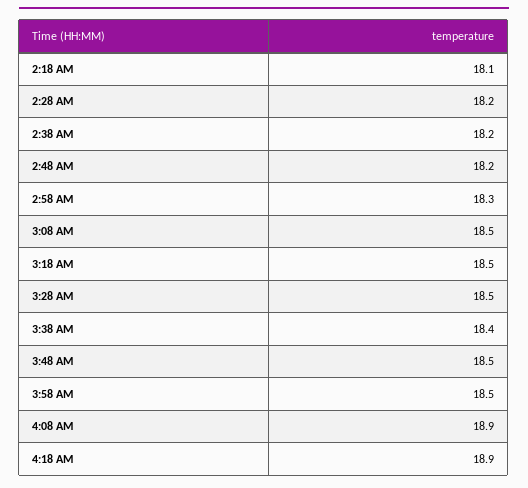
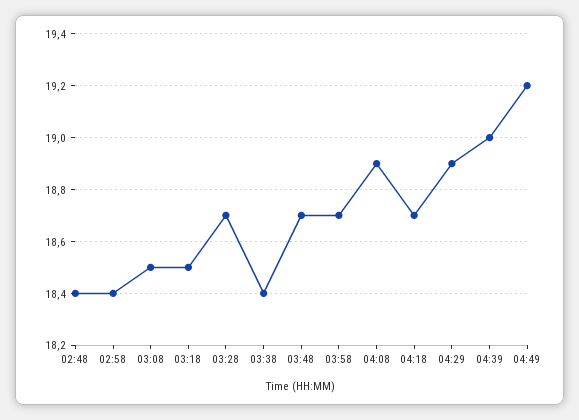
2:18 AM: 18.1 -> none
2:28 AM: 18.2 -> none
2:38 AM: 18.2 -> none
2:48 AM: 18.2 -> 18.4
2:58 AM: 18.3 -> 18.4
3:28 AM: 18.5 -> 18.7
3:48 AM: 18.5 -> 18.7
3:58 AM: 18.5 -> 18.7
4:18 AM: 18.9 -> 18.7
04:29: none -> 18.9
04:39: none -> 19
04:49: none -> 19.2

